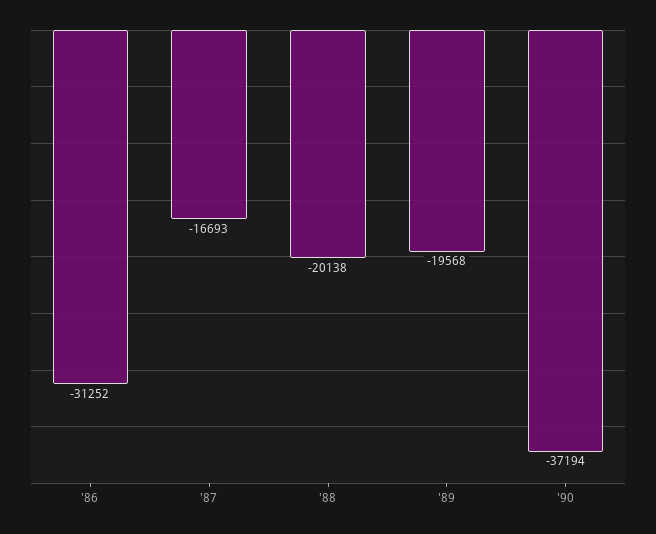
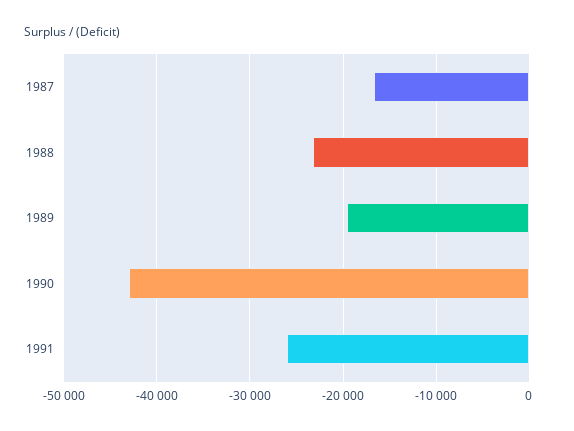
'86: -31252 -> none
'88: -20138 -> -23000
'90: -37194 -> -43000
1991: none -> -26000

